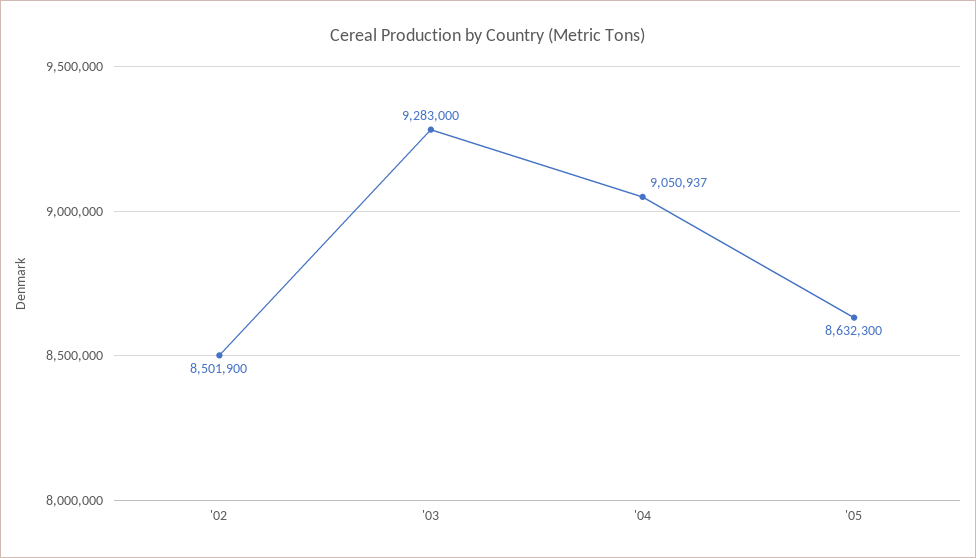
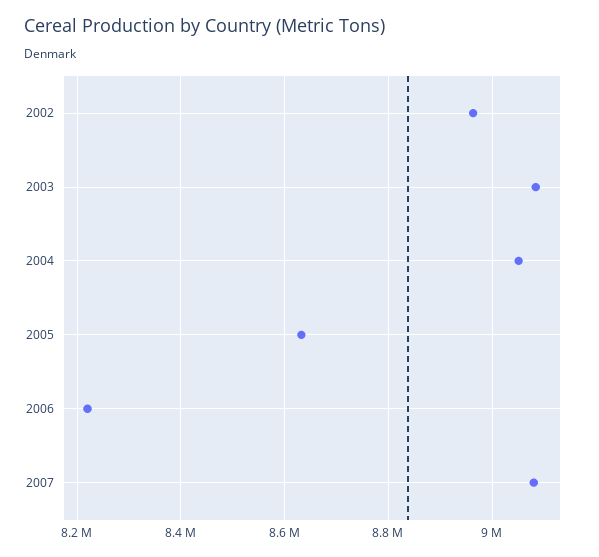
'02: 8501900 -> 8960000
'03: 9283000 -> 9080000
2006: none -> 8220000
2007: none -> 9080000

